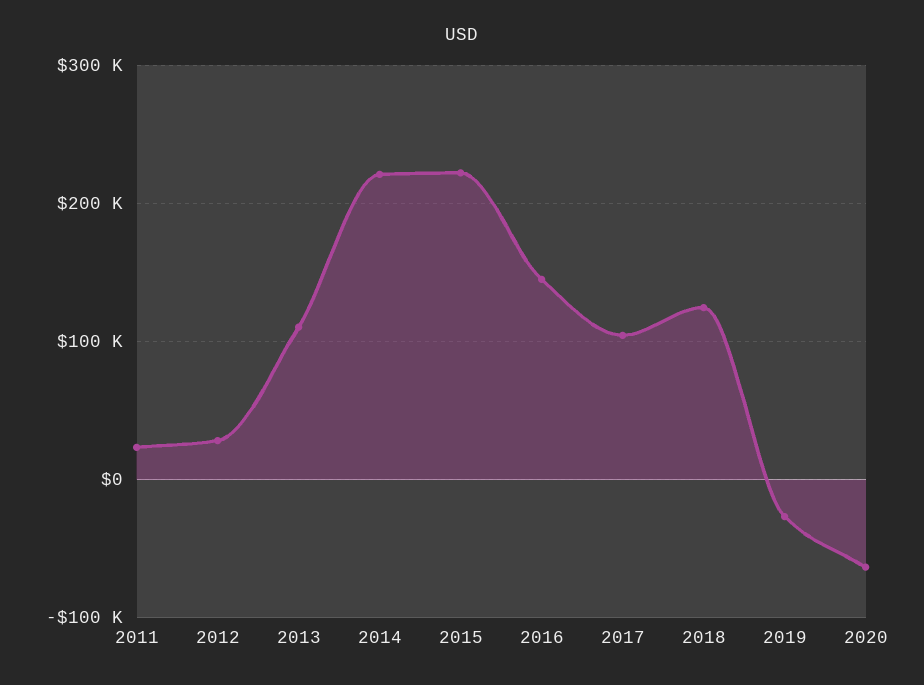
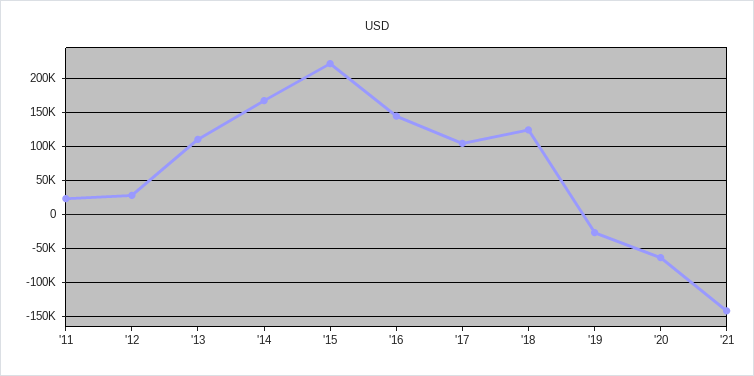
2014: 220000 -> 170000
'21: none -> -140000

